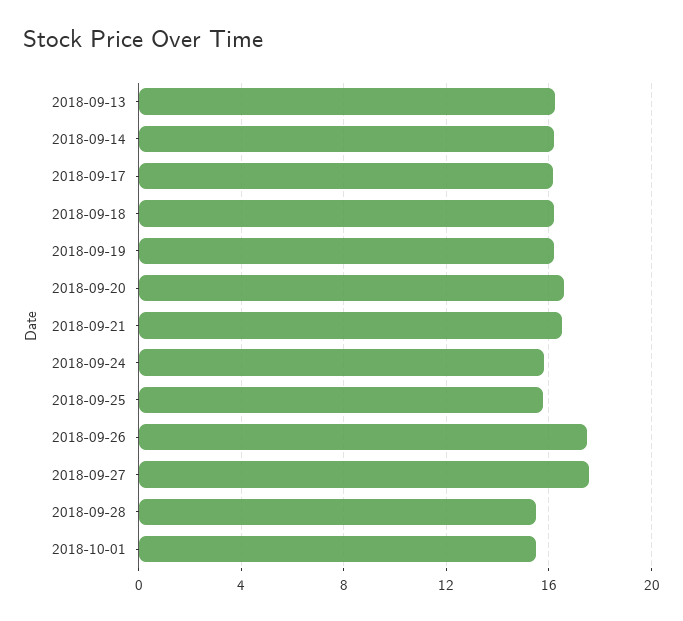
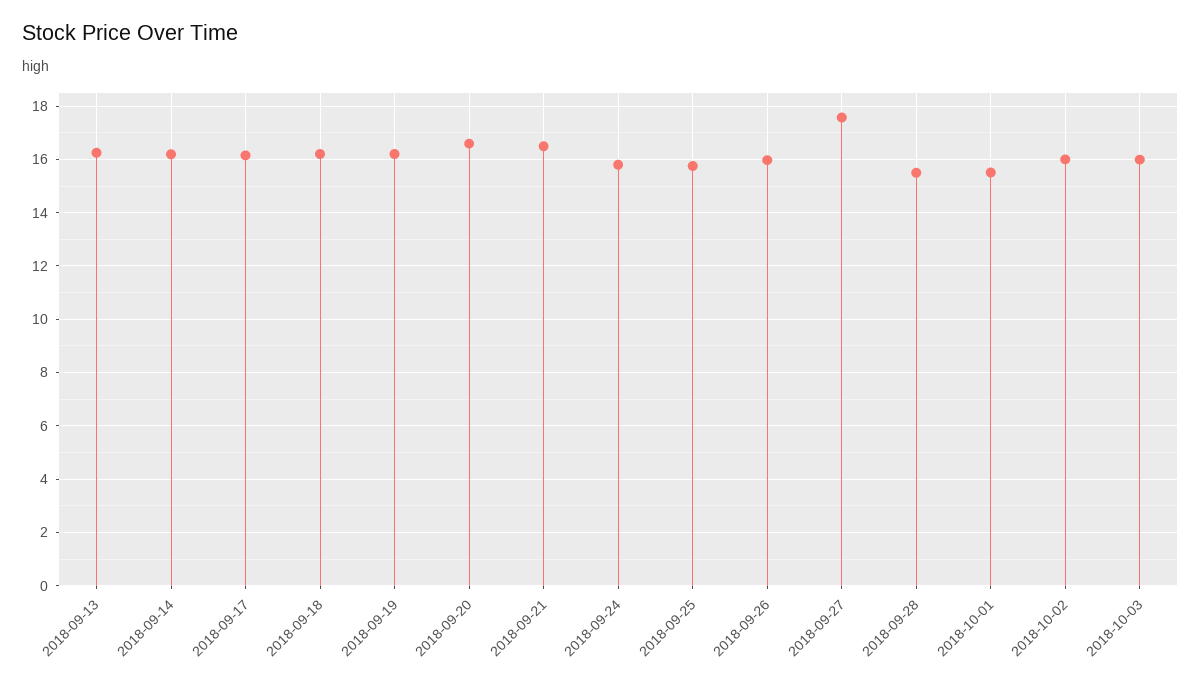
2018-09-26: 17.5 -> 16
2018-10-02: none -> 16
2018-10-03: none -> 16

